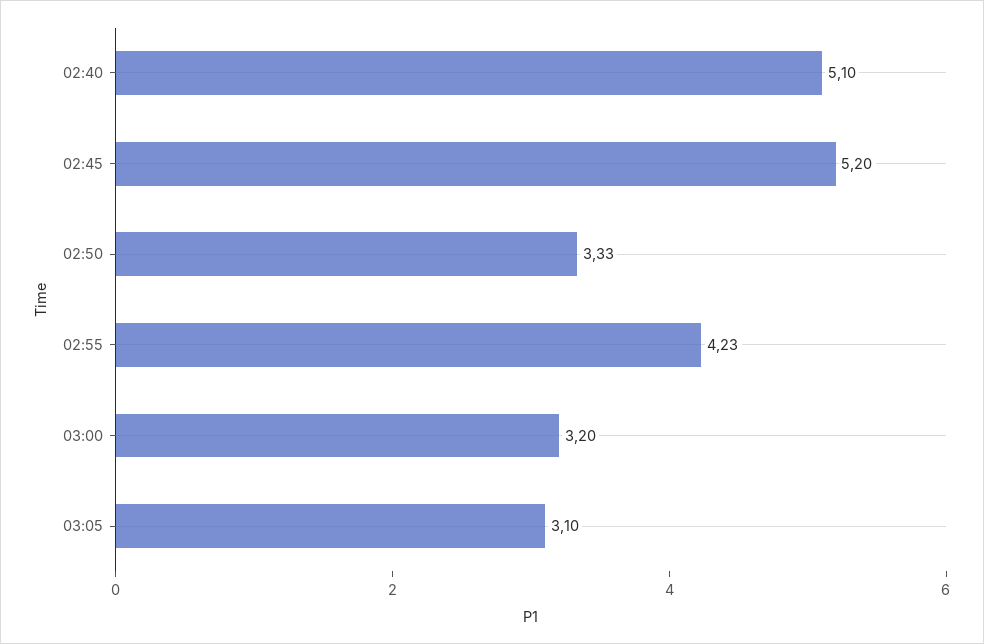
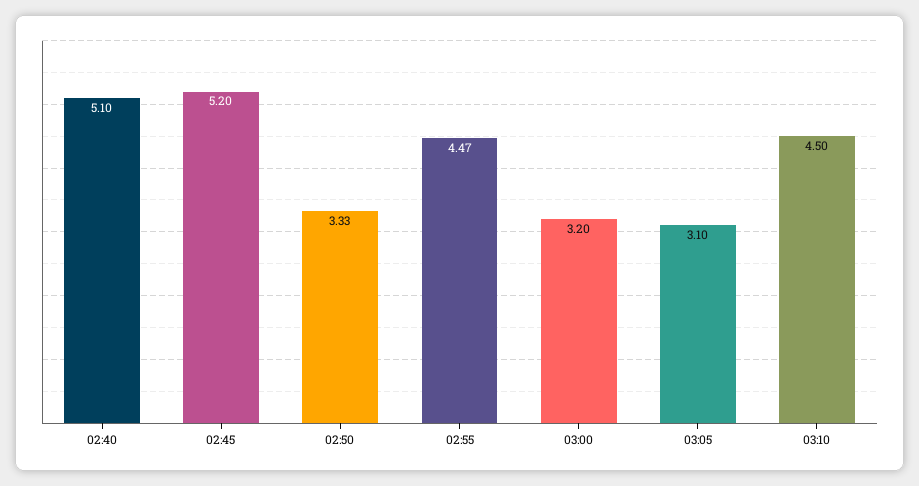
02:55: 4.23 -> 4.47
03:10: none -> 4.5

